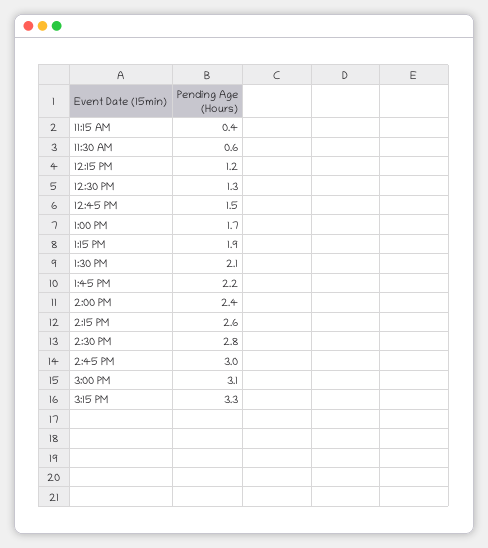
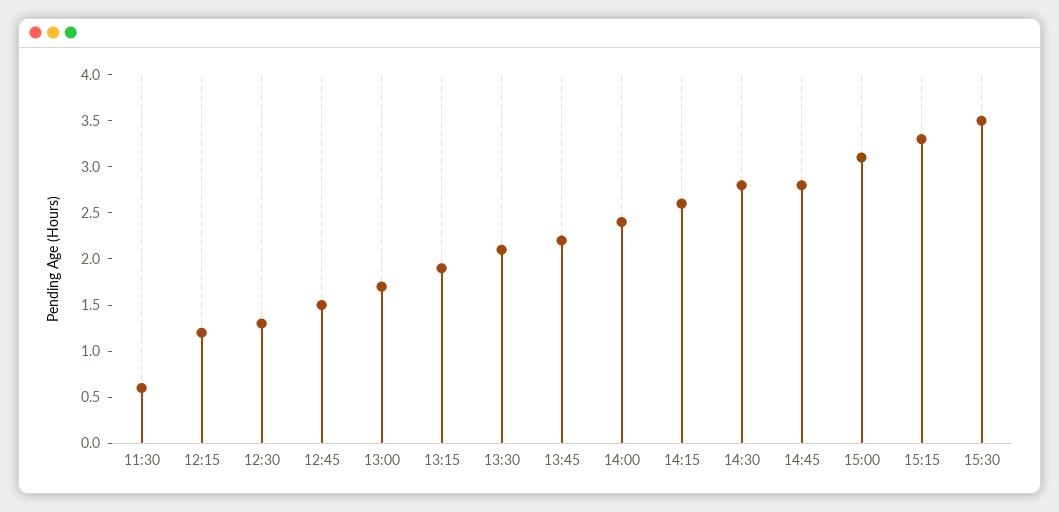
11:15 AM: 0.4 -> none
2:45 PM: 3 -> 2.8
15:30: none -> 3.5

